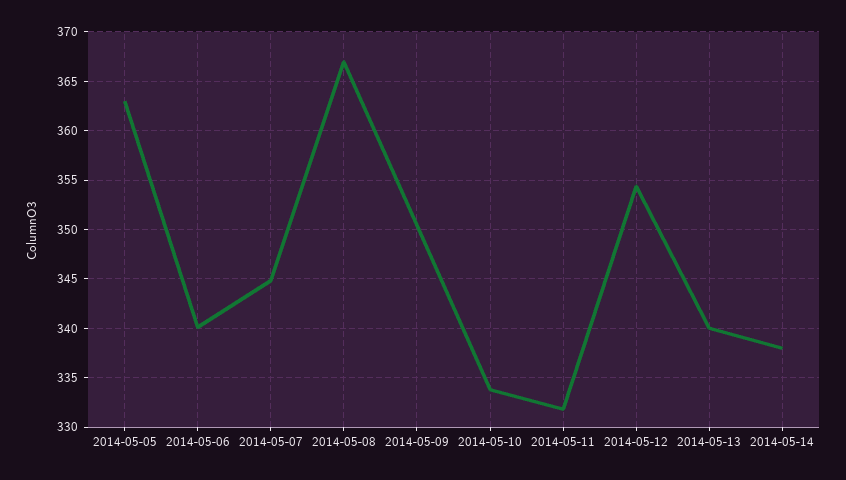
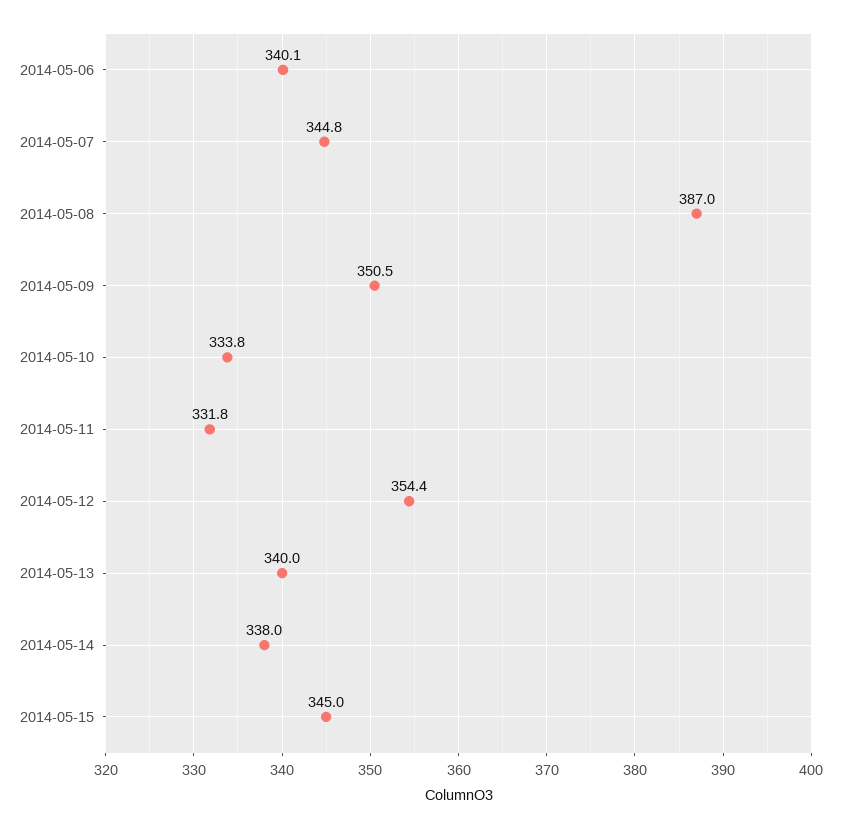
2014-05-05: 363 -> none
2014-05-08: 367 -> 387
2014-05-15: none -> 345

